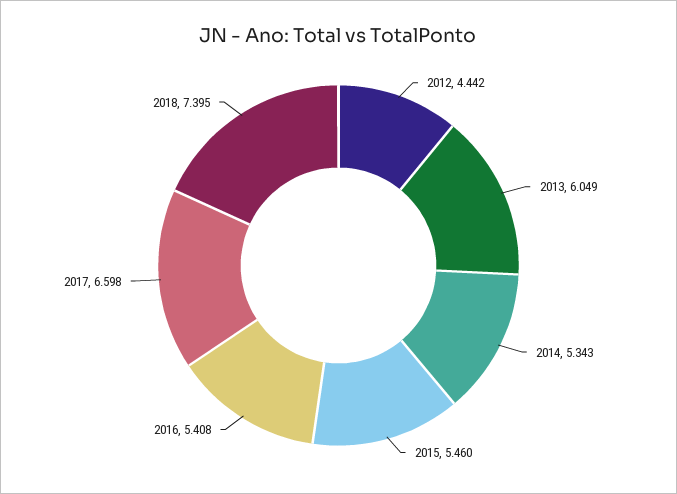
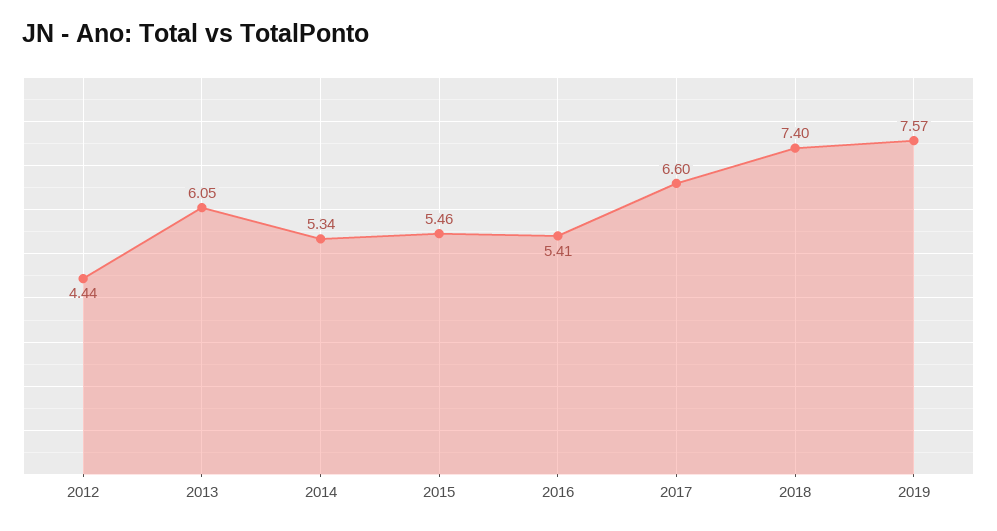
2019: none -> 7.57

